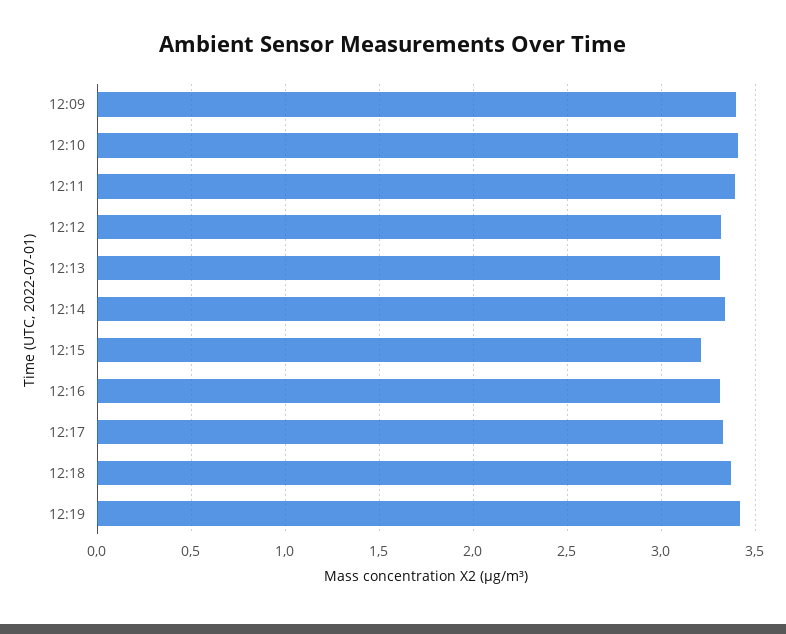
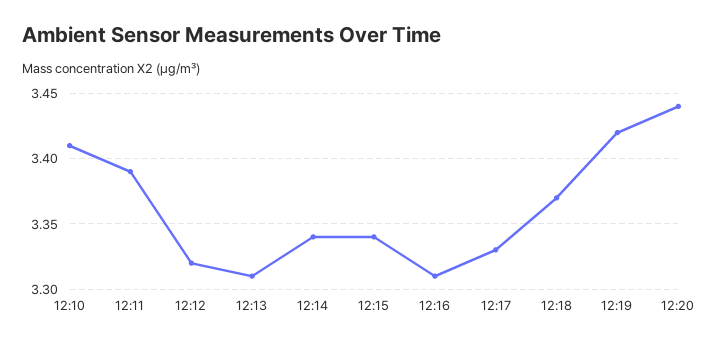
12:09: 3.4 -> none
12:15: 3.2 -> 3.34
12:20: none -> 3.44

